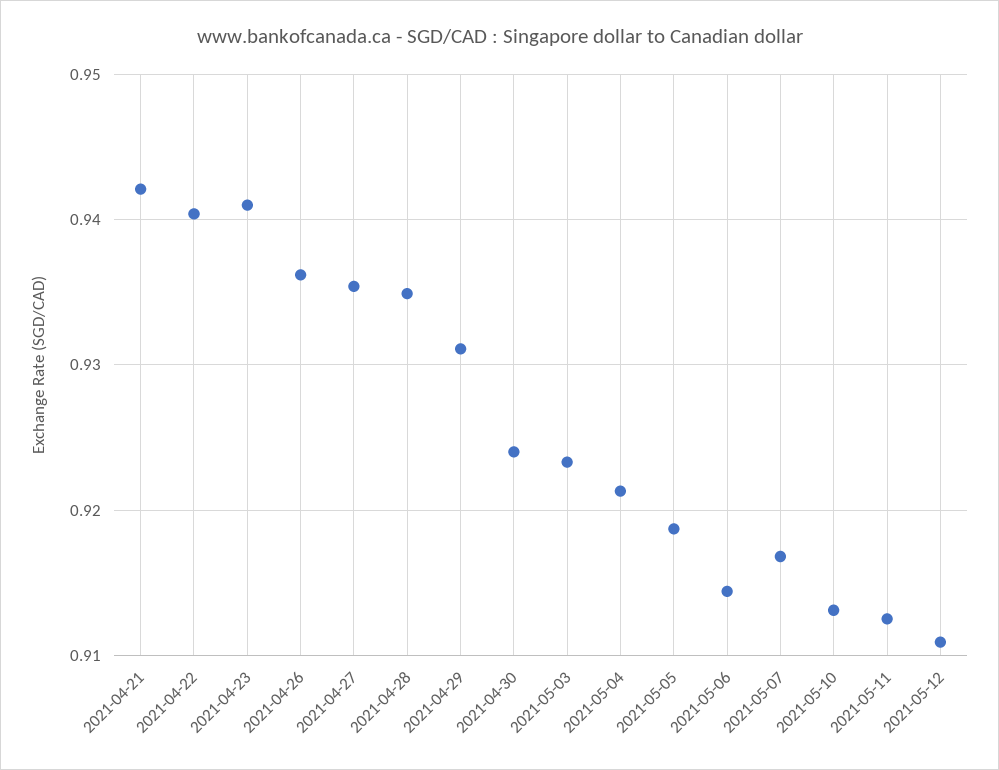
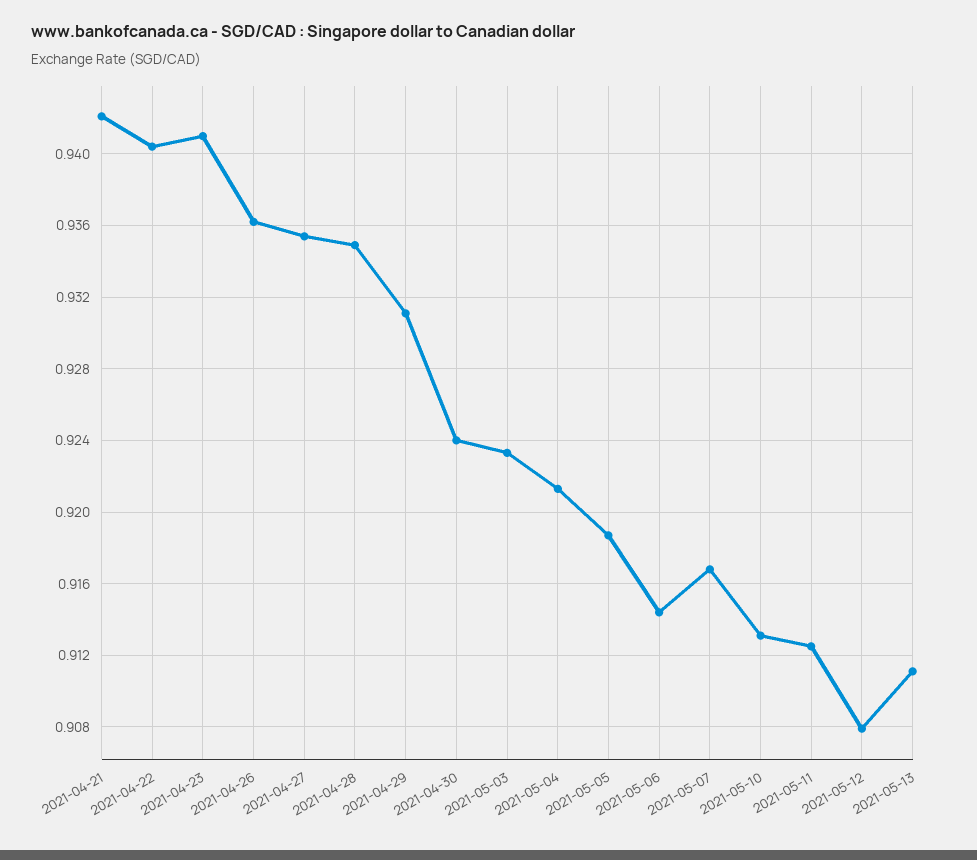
2021-05-12: 0.911 -> 0.908
2021-05-13: none -> 0.911

